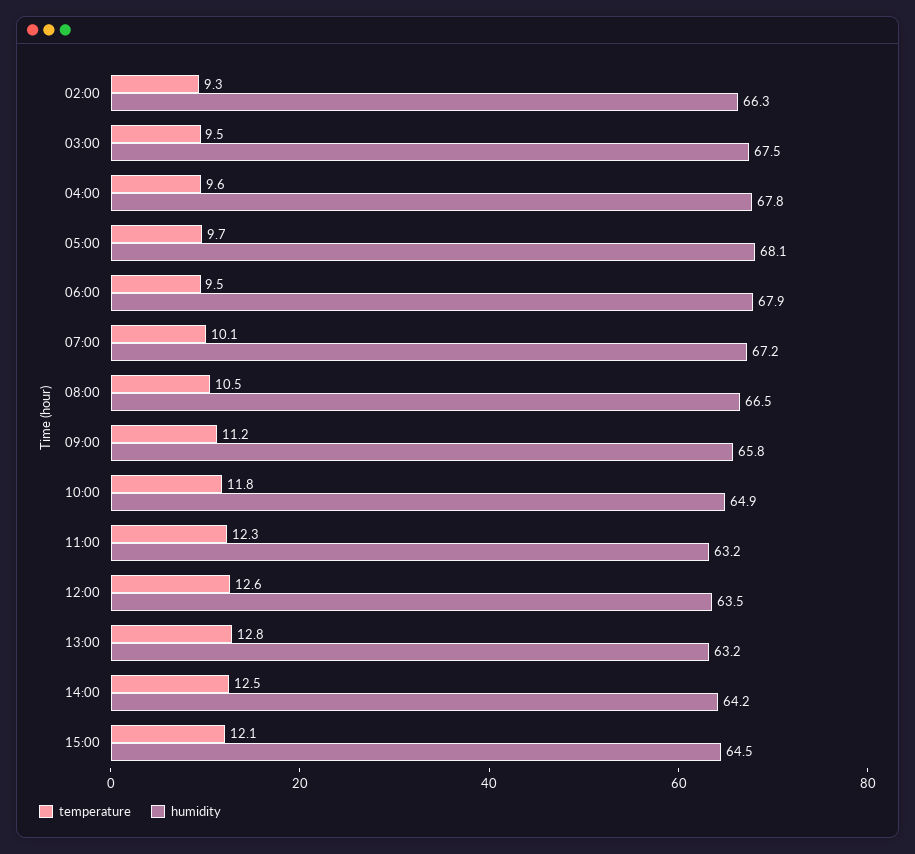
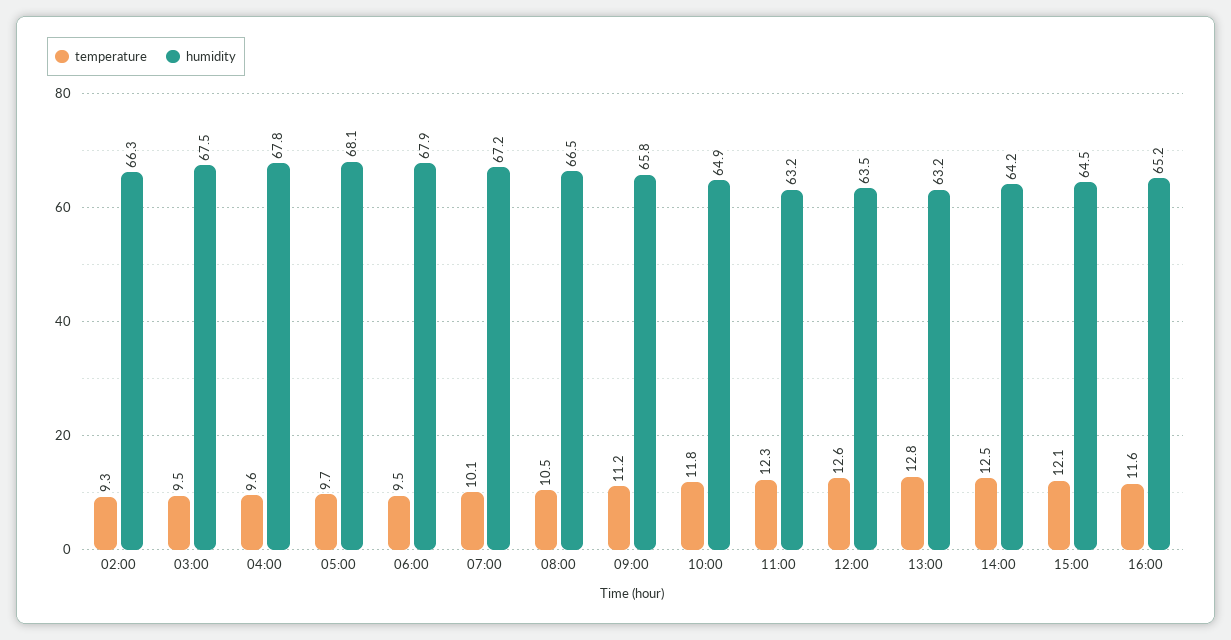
temperature, 16:00: none -> 11.6
humidity, 16:00: none -> 65.2

